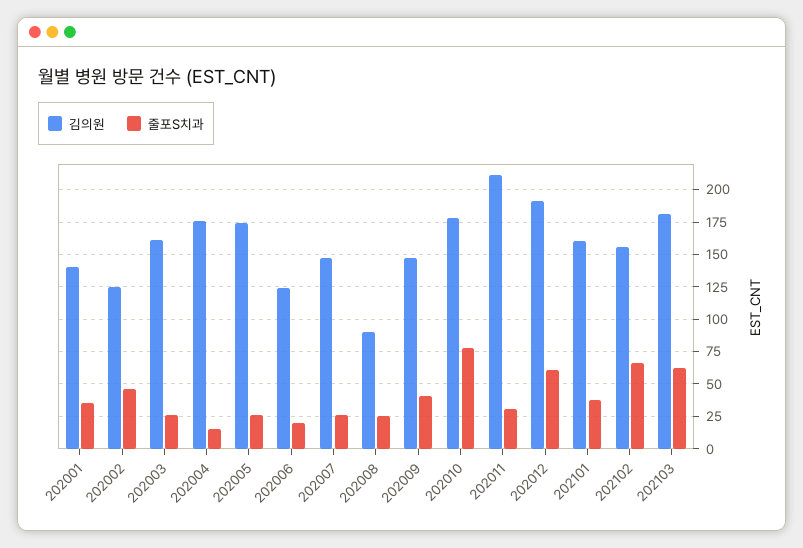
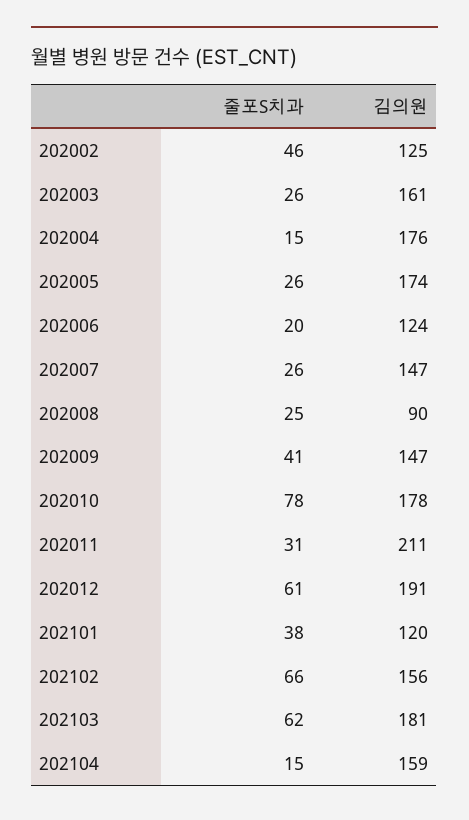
김의원, 202001: 140 -> none
줄포S치과, 202001: 35 -> none
김의원, 202101: 160 -> 120
줄포S치과, 202104: none -> 15
김의원, 202104: none -> 159

